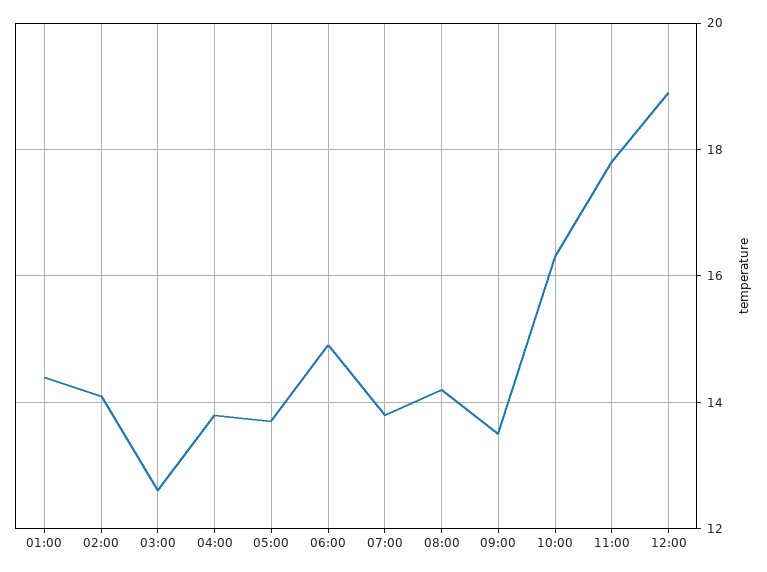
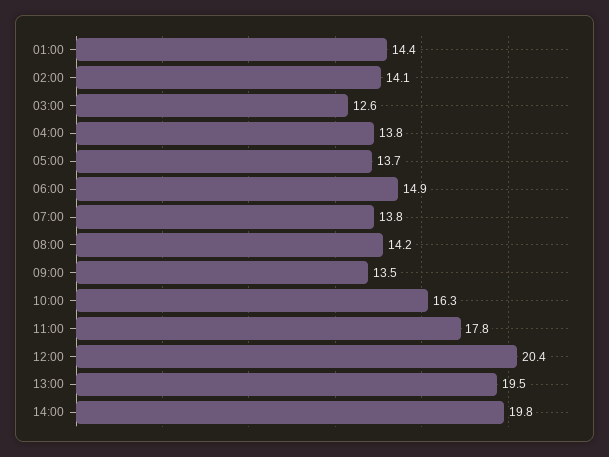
12:00: 19 -> 20.4
13:00: none -> 19.5
14:00: none -> 19.8

